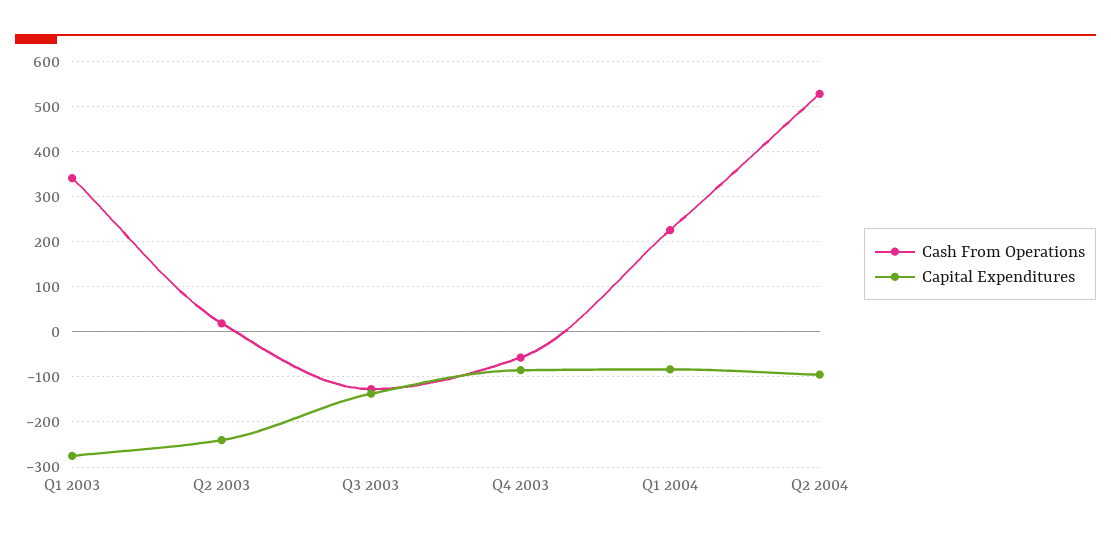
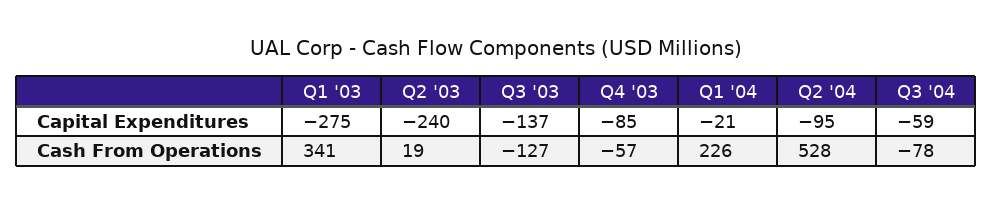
Capital Expenditures, Q1 2004: -80 -> -21
Capital Expenditures, Q3 '04: none -> -59
Cash From Operations, Q3 '04: none -> -78

